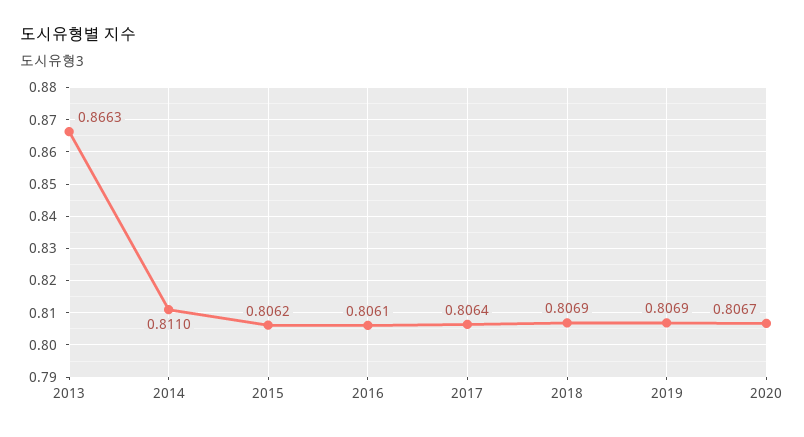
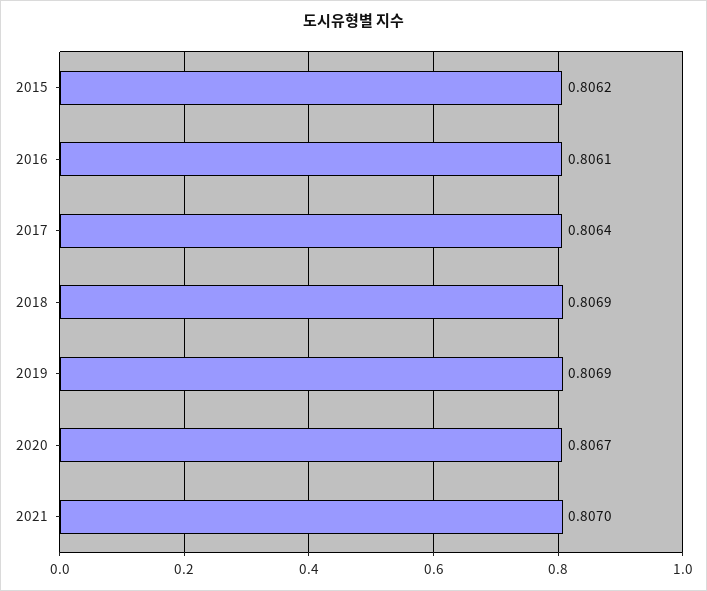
2013: 0.8663 -> none
2014: 0.811 -> none
2021: none -> 0.807

